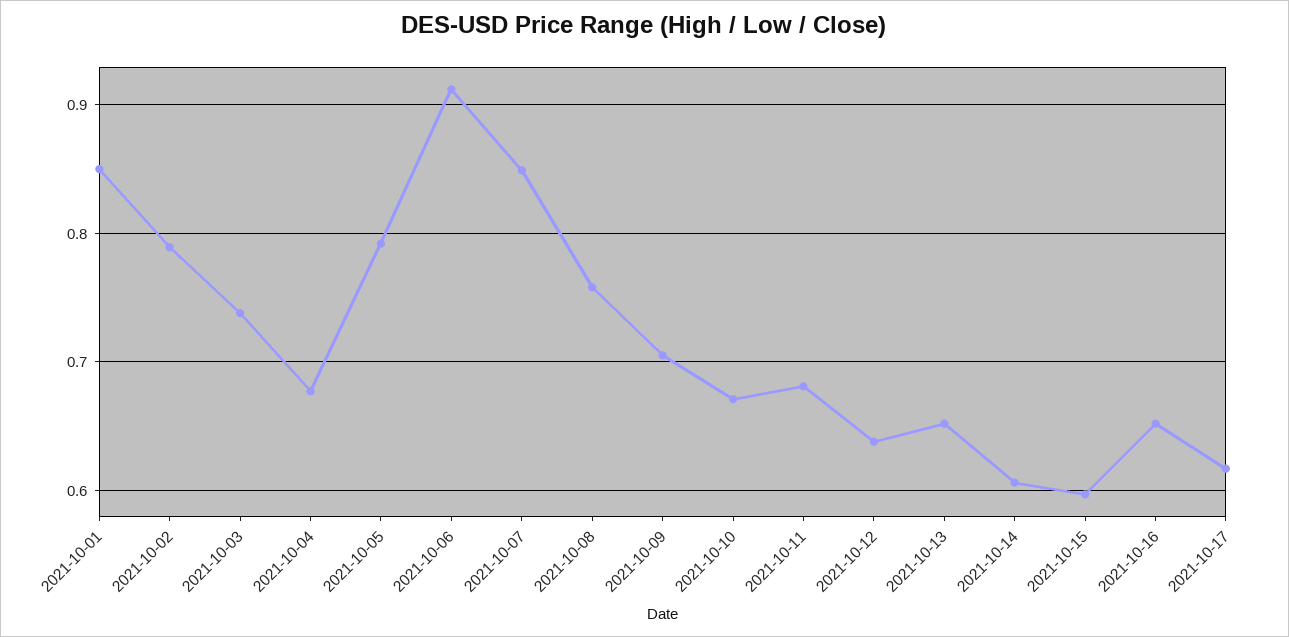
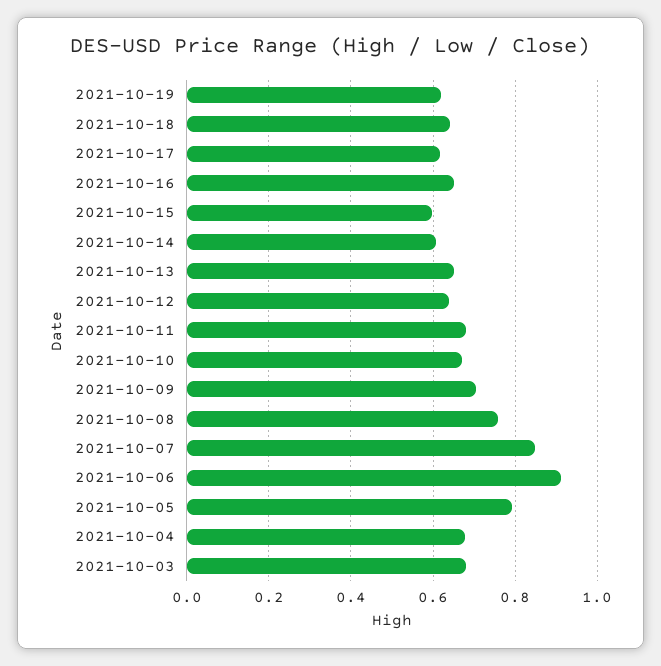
2021-10-01: 0.85 -> none
2021-10-02: 0.79 -> none
2021-10-03: 0.74 -> 0.68
2021-10-19: none -> 0.62
2021-10-18: none -> 0.64

